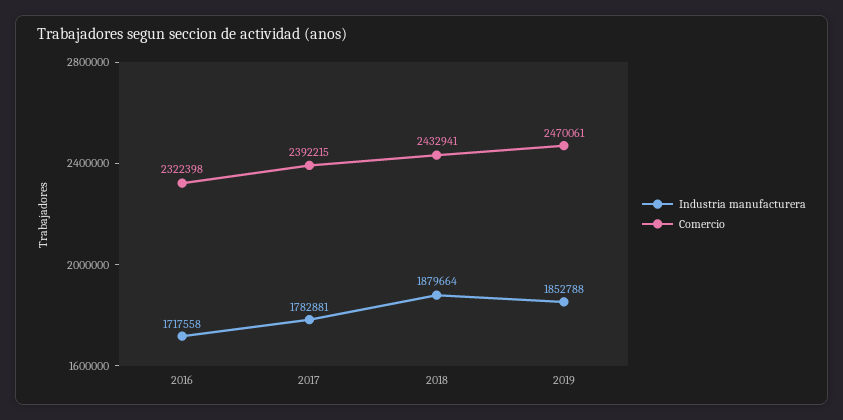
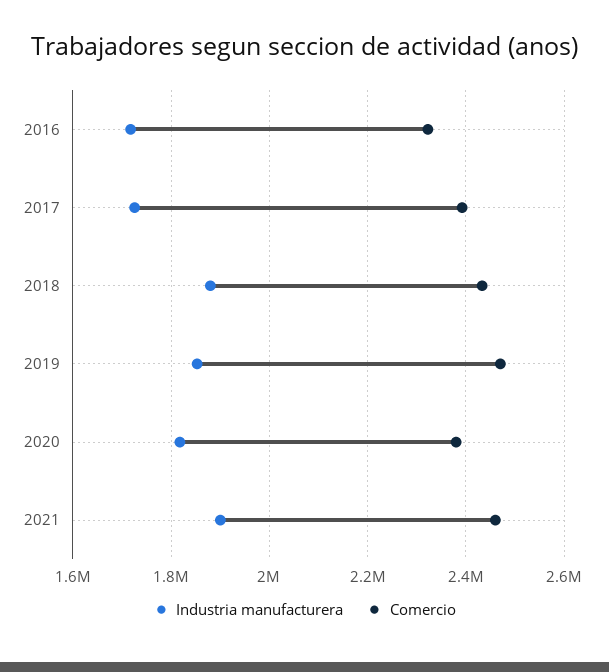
Industria manufacturera, 2017: 1782881 -> 1720000
Industria manufacturera, 2020: none -> 1820000
Comercio, 2020: none -> 2380000
Industria manufacturera, 2021: none -> 1900000
Comercio, 2021: none -> 2460000

